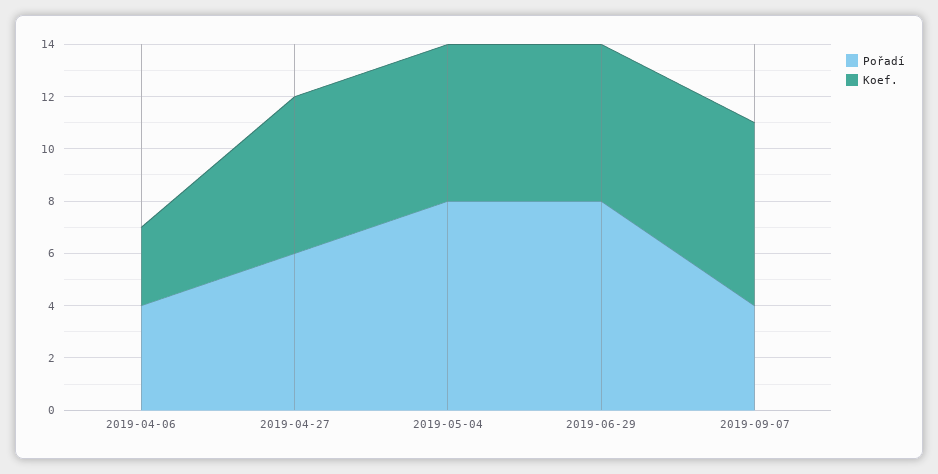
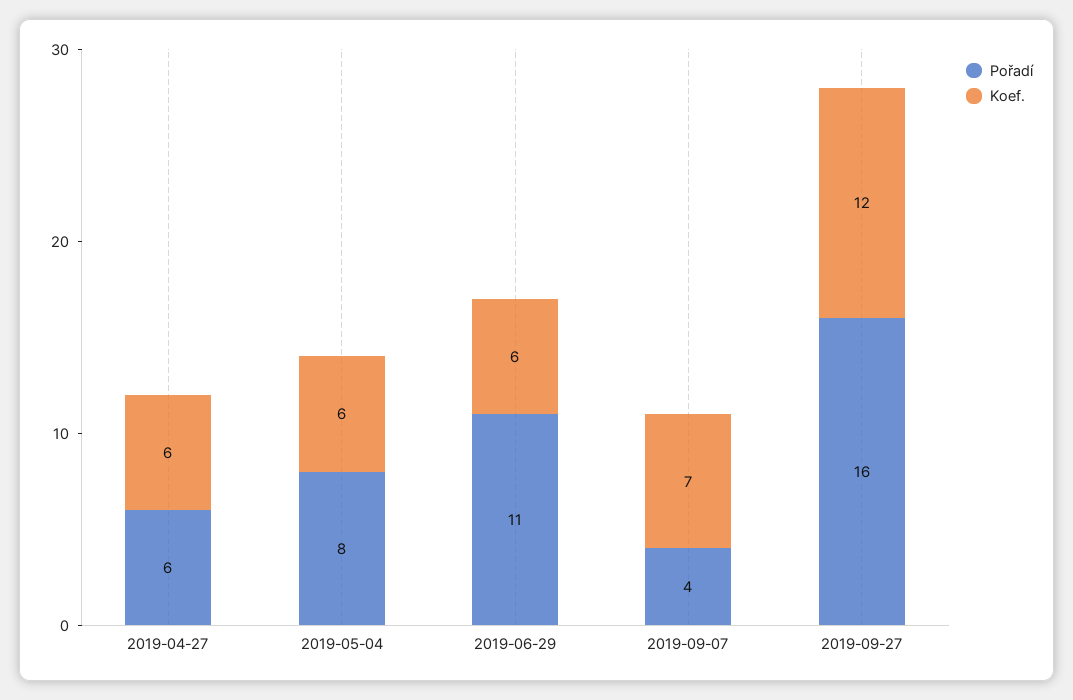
Pořadí, 2019-04-06: 4 -> none
Koef., 2019-04-06: 3 -> none
Pořadí, 2019-06-29: 8 -> 11
Pořadí, 2019-09-27: none -> 16
Koef., 2019-09-27: none -> 12

